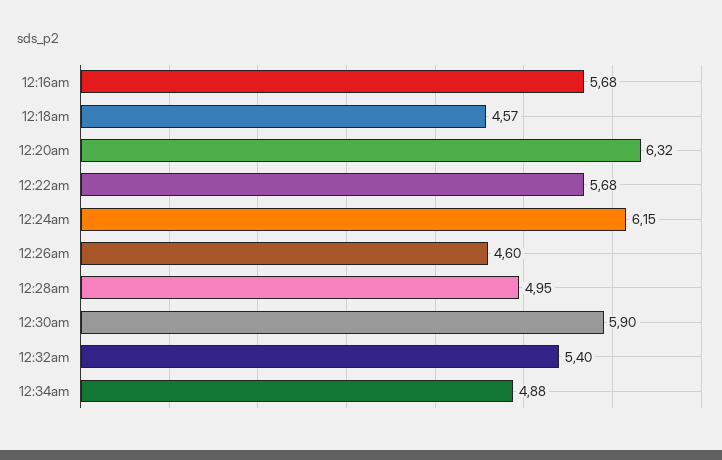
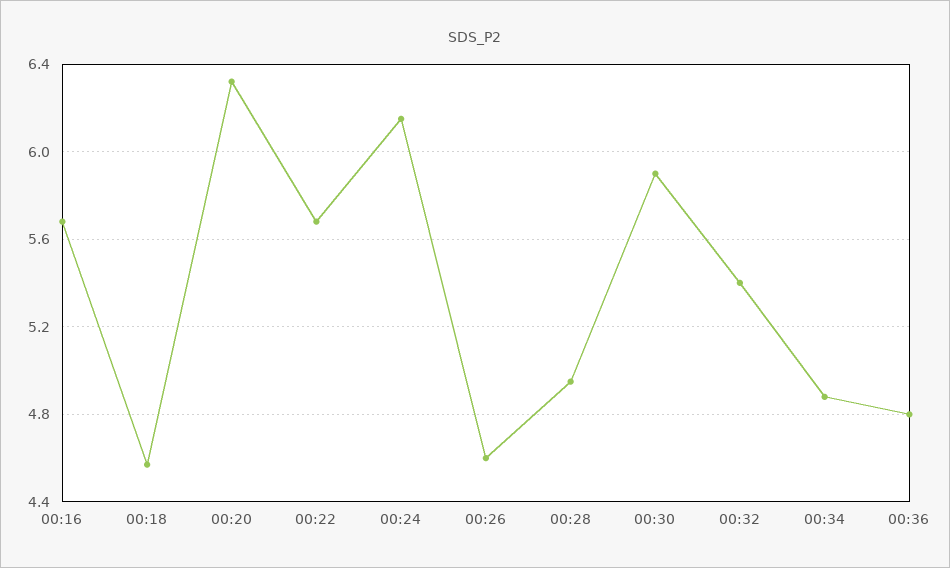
00:36: none -> 4.8

